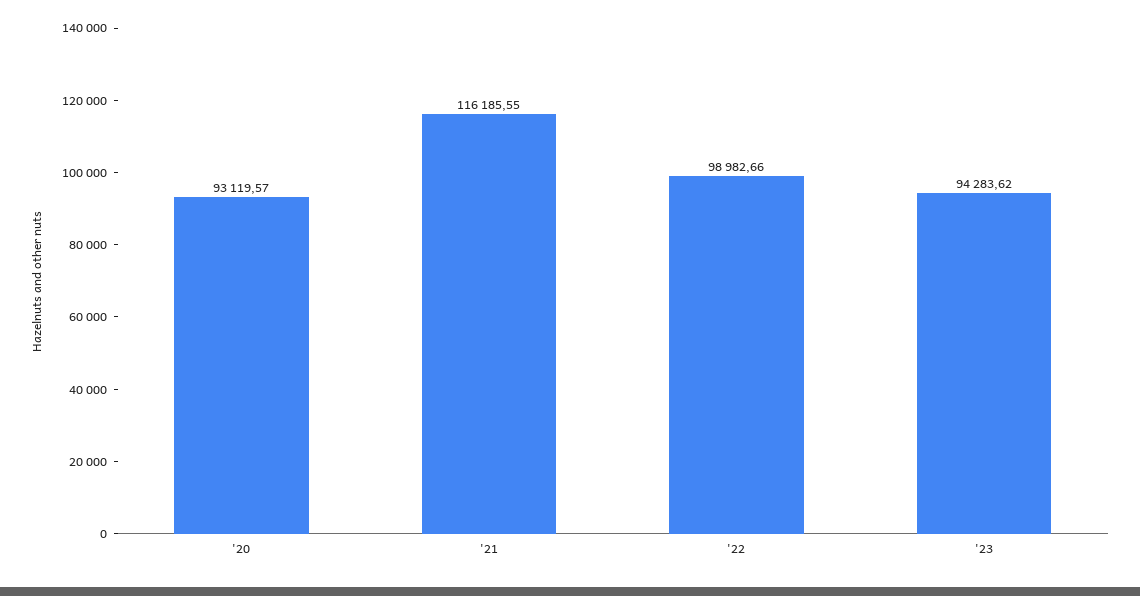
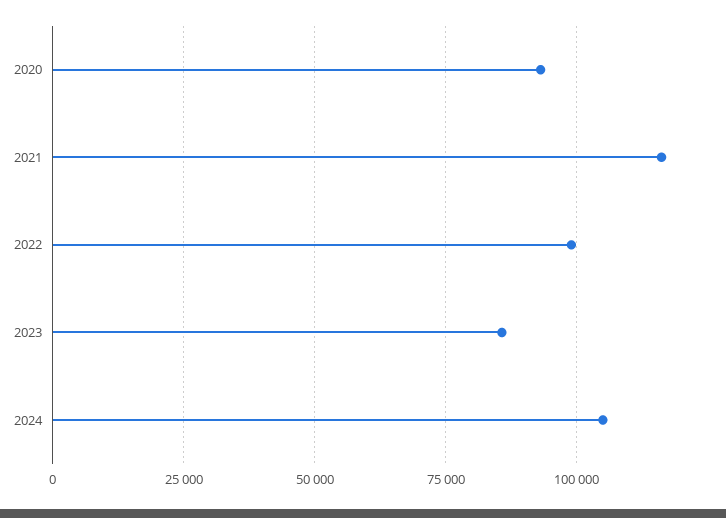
'23: 94283.62 -> 85000
2024: none -> 105000

